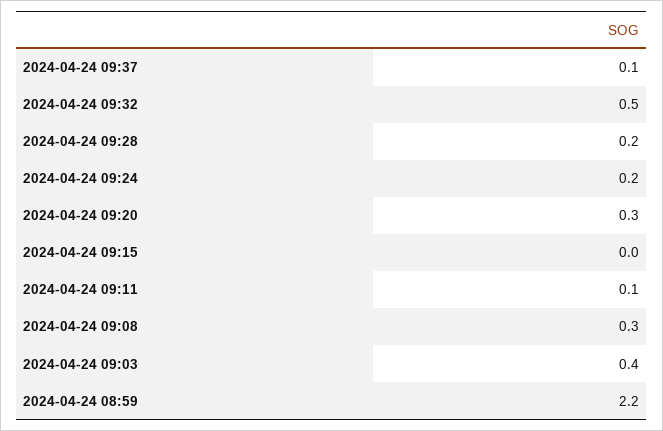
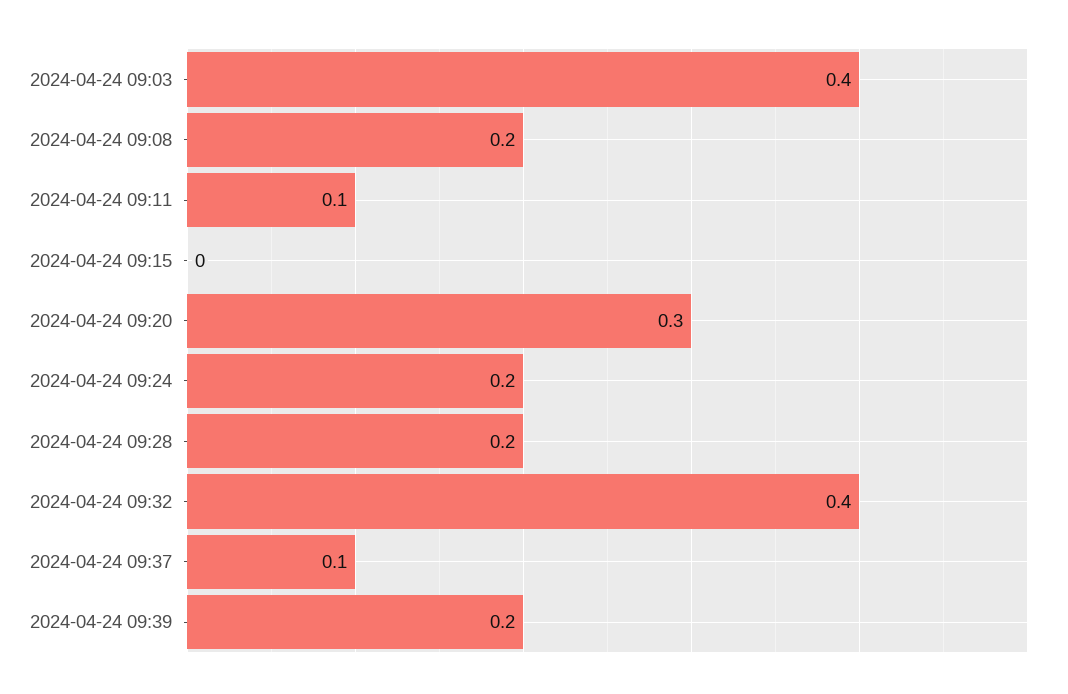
2024-04-24 09:32: 0.5 -> 0.4
2024-04-24 09:08: 0.3 -> 0.2
2024-04-24 08:59: 2.2 -> none
2024-04-24 09:39: none -> 0.2

